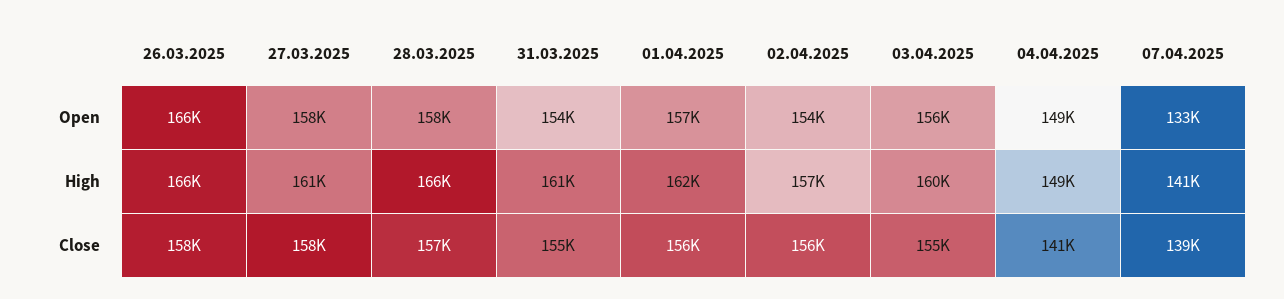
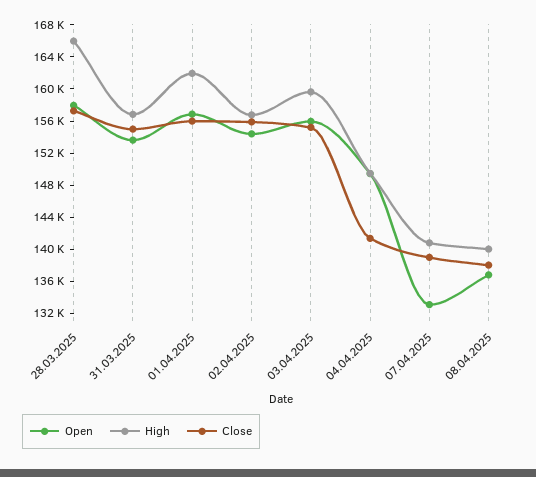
Open, 26.03.2025: 166000 -> none
Open, 27.03.2025: 158000 -> none
High, 26.03.2025: 166000 -> none
High, 27.03.2025: 161000 -> none
High, 31.03.2025: 161000 -> 157000
Close, 26.03.2025: 158000 -> none
Close, 27.03.2025: 158000 -> none
Open, 08.04.2025: none -> 137000
High, 08.04.2025: none -> 140000
Close, 08.04.2025: none -> 138000

